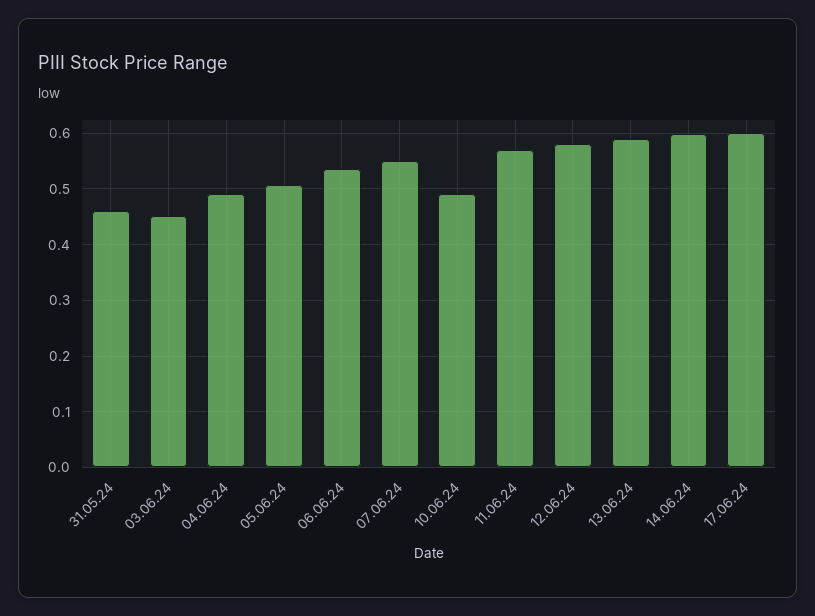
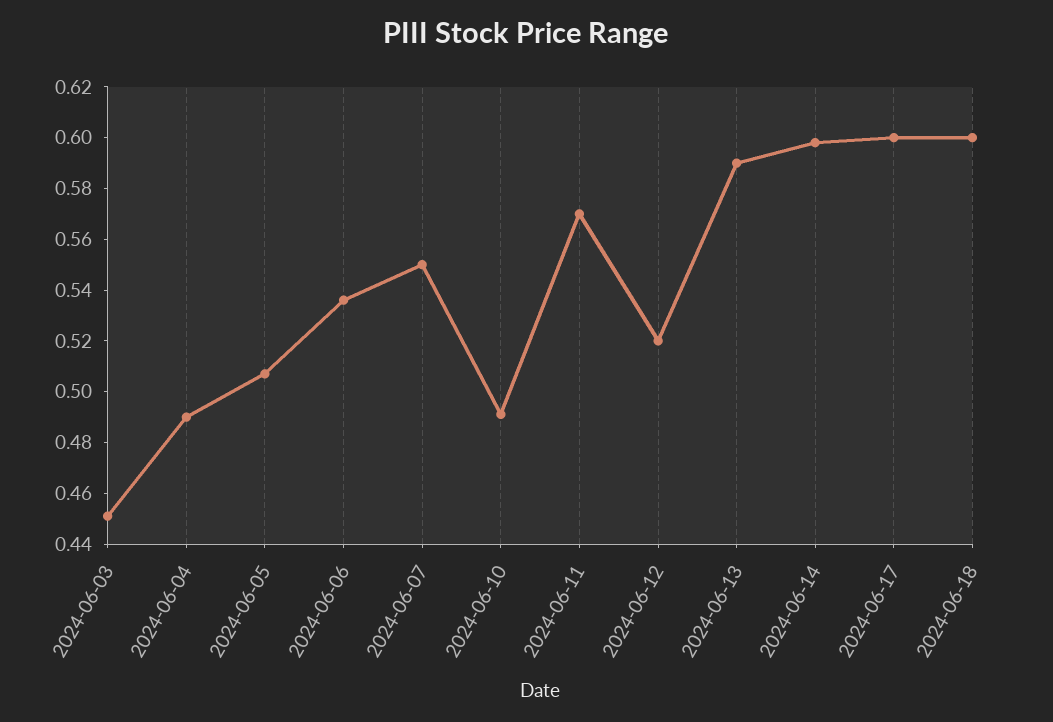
31.05.24: 0.46 -> none
12.06.24: 0.58 -> 0.52
2024-06-18: none -> 0.6

